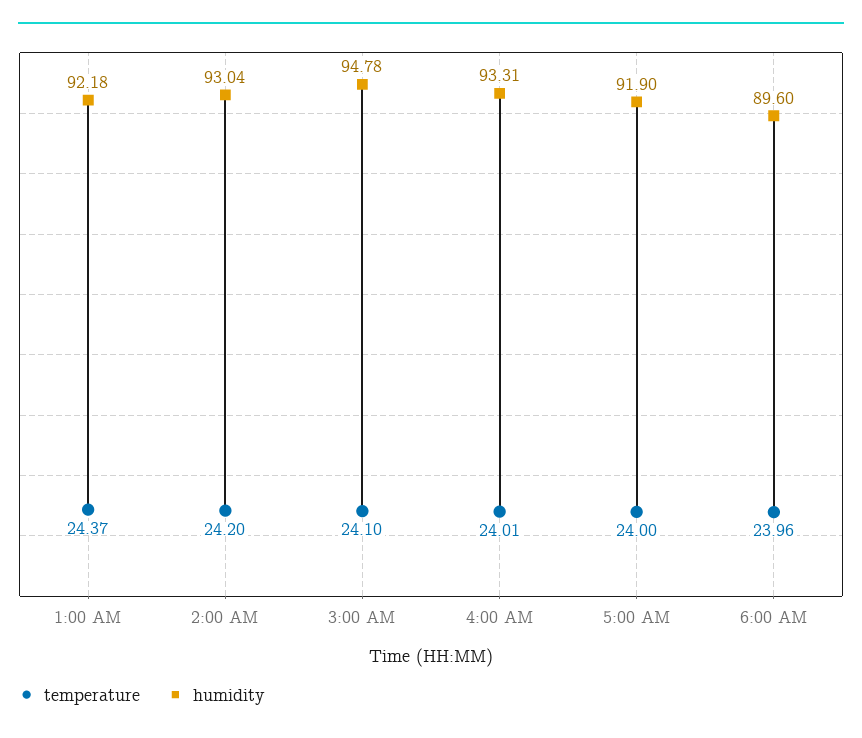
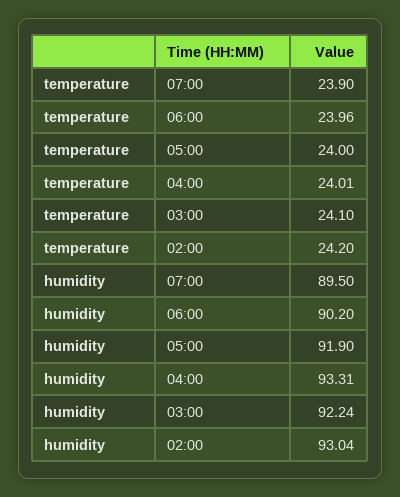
temperature, 1:00 AM: 24.37 -> none
humidity, 1:00 AM: 92.18 -> none
humidity, 3:00 AM: 94.78 -> 92.24
humidity, 6:00 AM: 89.6 -> 90.2
temperature, 07:00: none -> 23.9
humidity, 07:00: none -> 89.5

